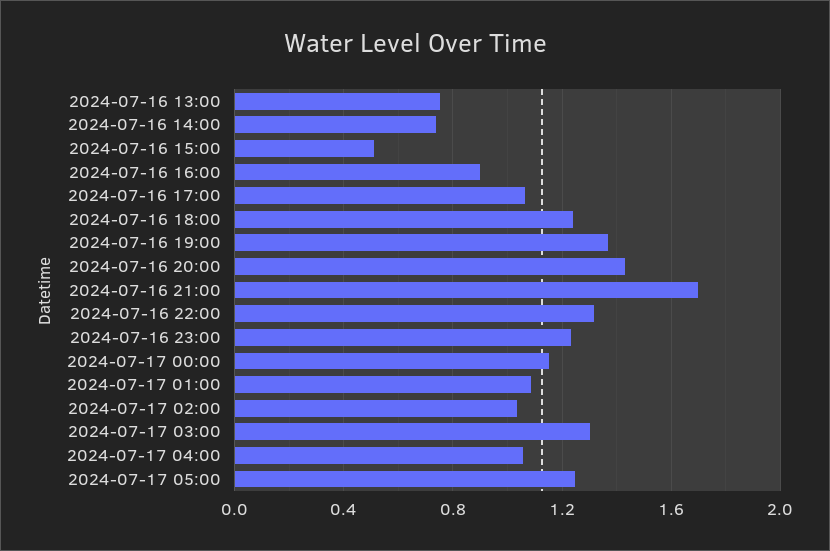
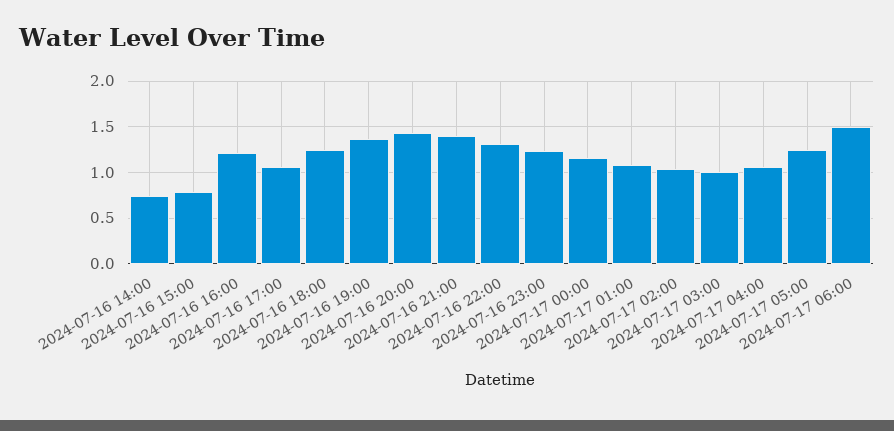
2024-07-16 13:00: 0.75 -> none
2024-07-16 15:00: 0.5 -> 0.8
2024-07-16 16:00: 0.9 -> 1.2
2024-07-16 21:00: 1.7 -> 1.4
2024-07-17 03:00: 1.3 -> 1
2024-07-17 06:00: none -> 1.5

